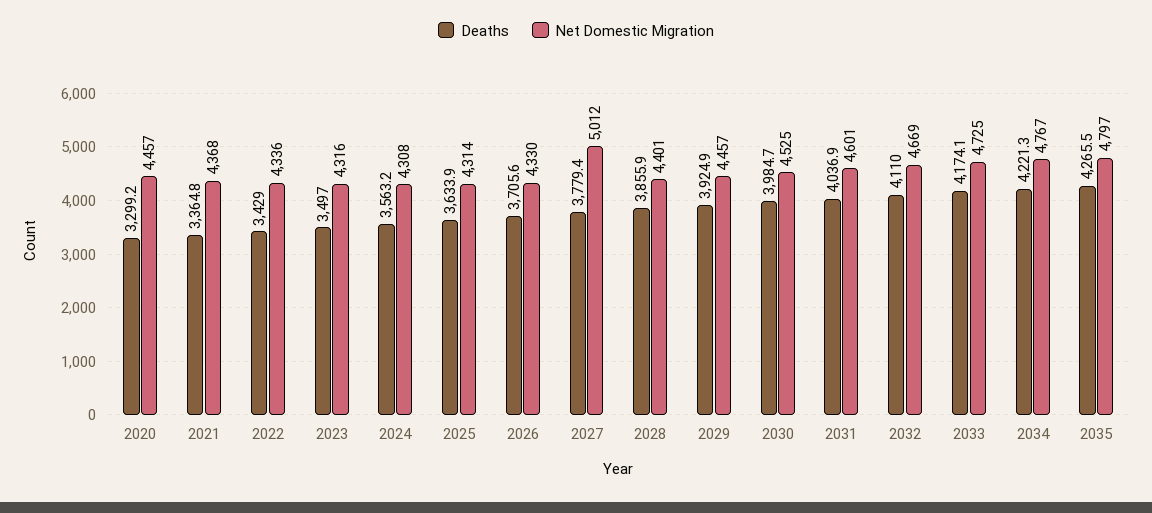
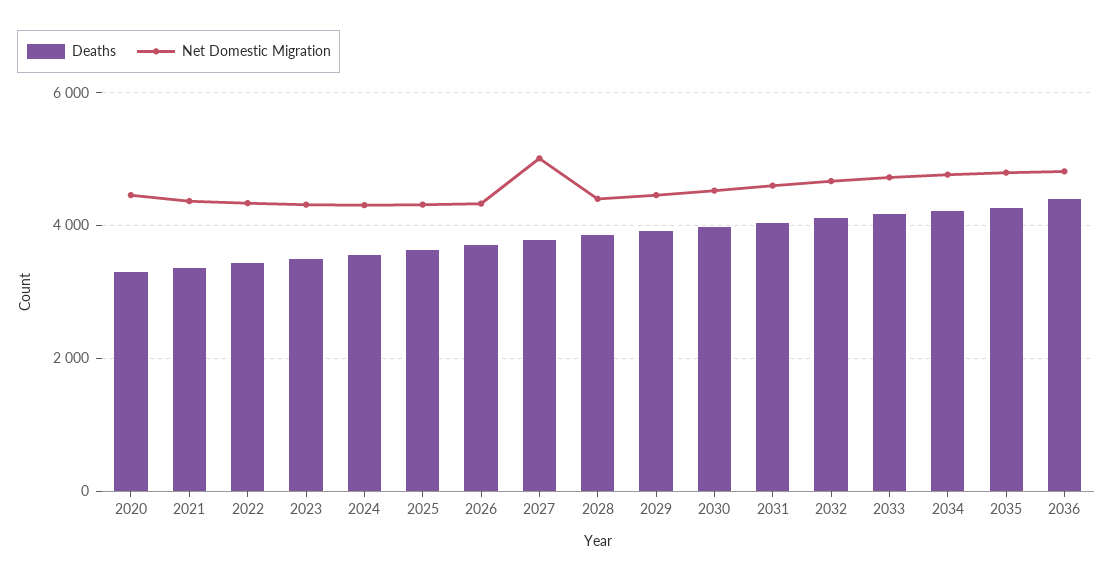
Deaths, 2036: none -> 4400
Net Domestic Migration, 2036: none -> 4800

